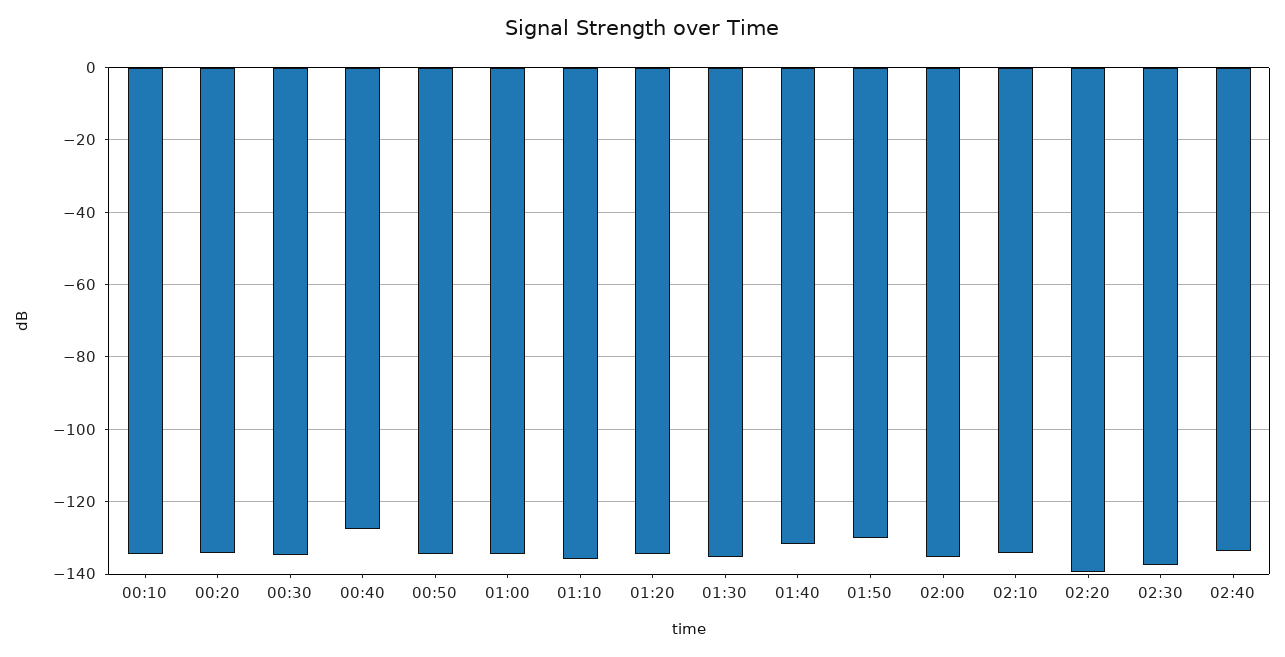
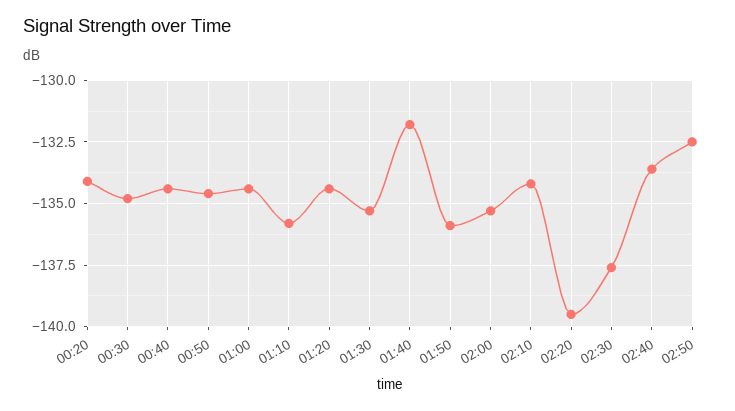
00:10: -134 -> none
00:40: -128 -> -134.5
01:50: -130 -> -136
02:50: none -> -132.5

